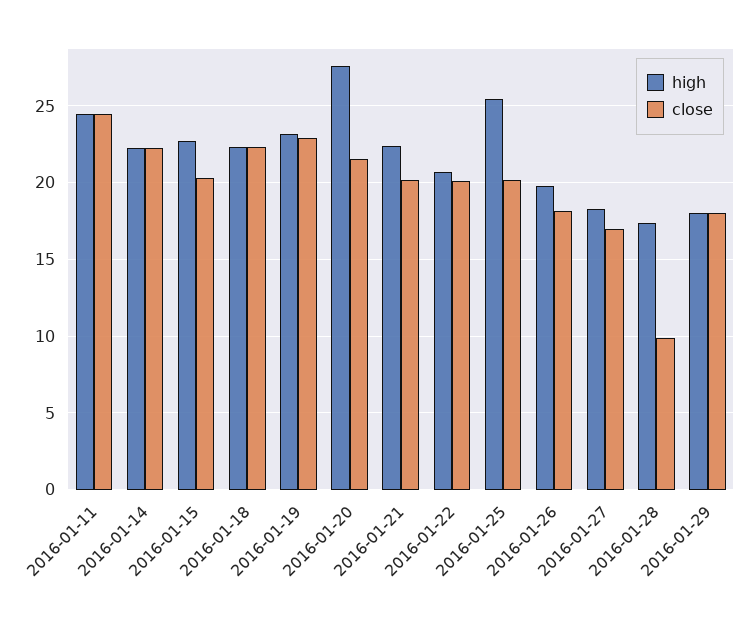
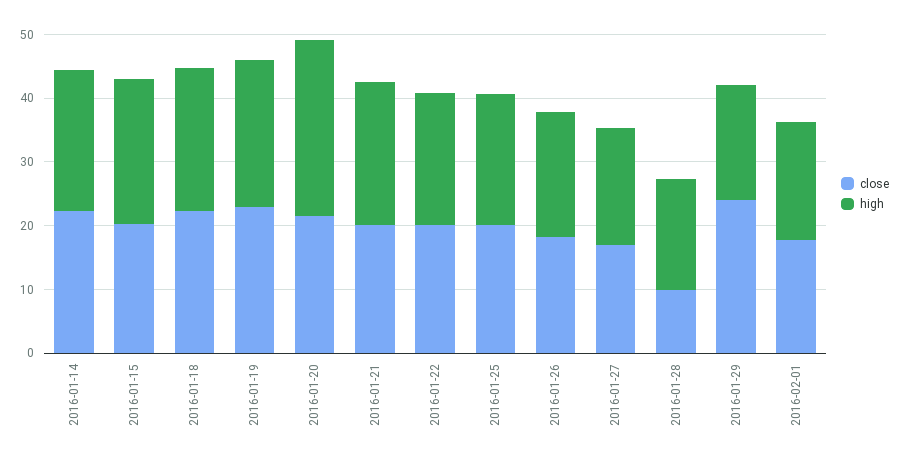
high, 2016-01-11: 24.5 -> none
close, 2016-01-11: 24.5 -> none
high, 2016-01-25: 25.5 -> 20
close, 2016-01-29: 18 -> 24
close, 2016-02-01: none -> 18
high, 2016-02-01: none -> 18

